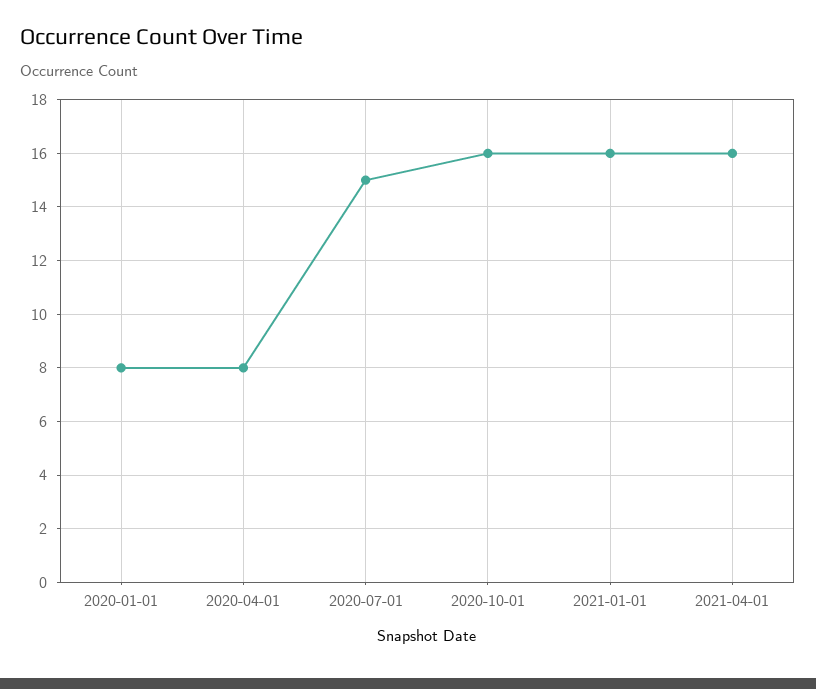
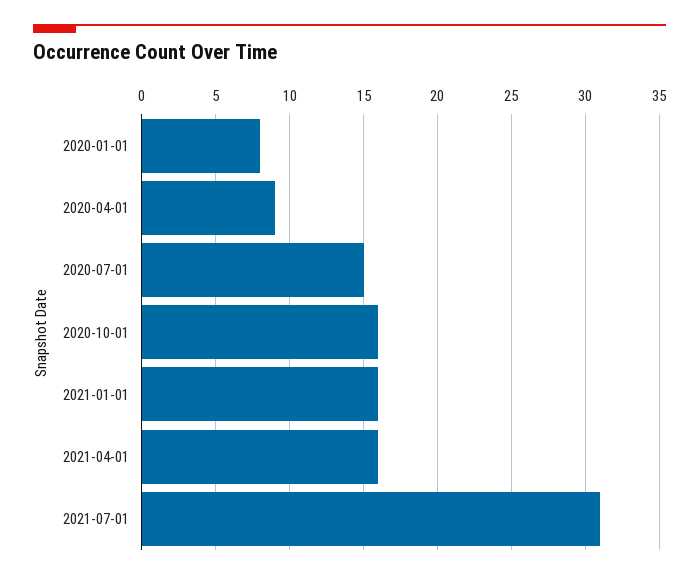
2020-04-01: 8 -> 9
2021-07-01: none -> 31

